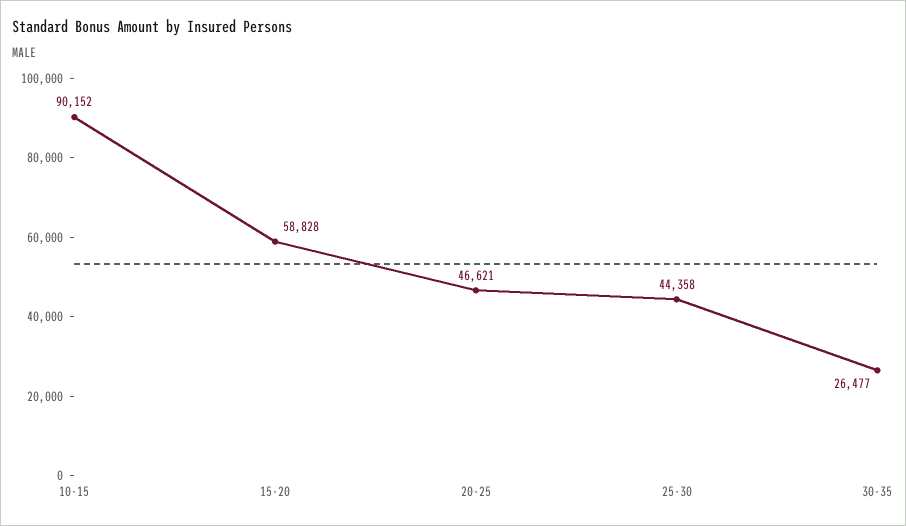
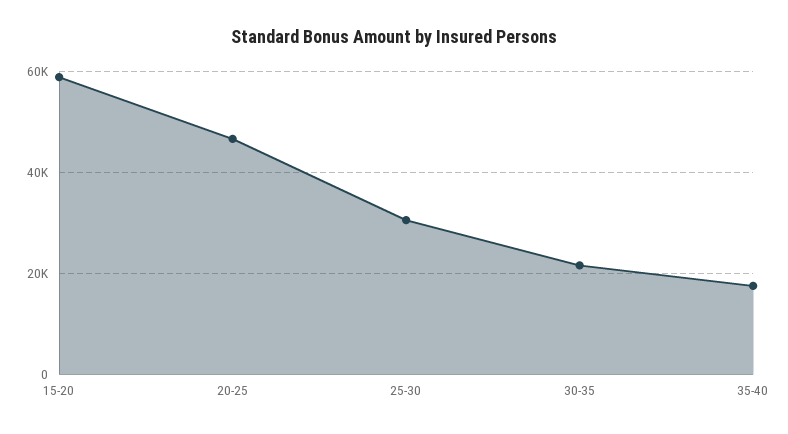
10-15: 90152 -> none
25-30: 44358 -> 30000
30-35: 26477 -> 22000
35-40: none -> 18000

